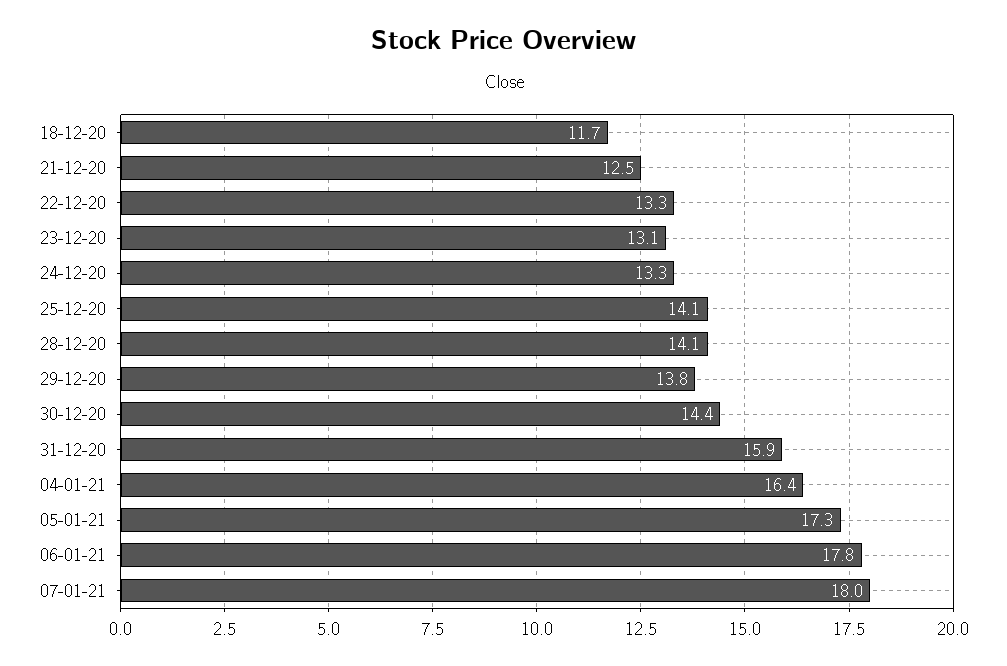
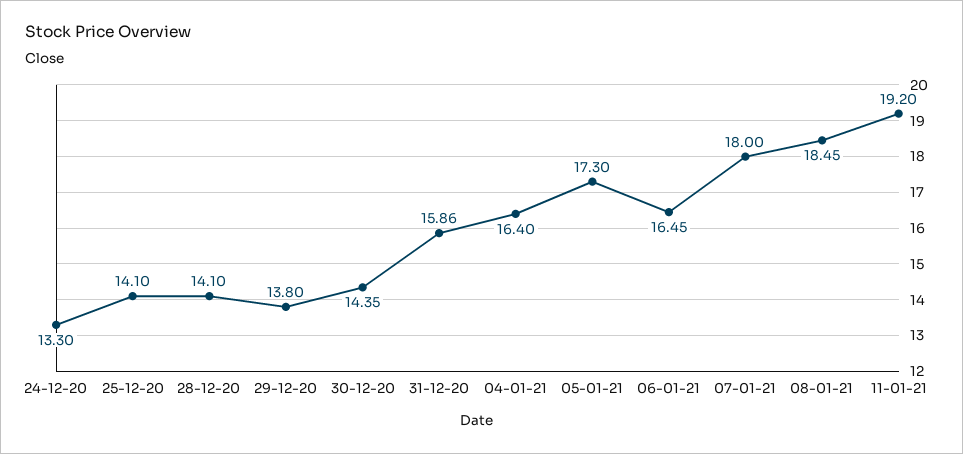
18-12-20: 11.7 -> none
21-12-20: 12.5 -> none
22-12-20: 13.3 -> none
23-12-20: 13.1 -> none
06-01-21: 17.8 -> 16.45
08-01-21: none -> 18.45
11-01-21: none -> 19.2

